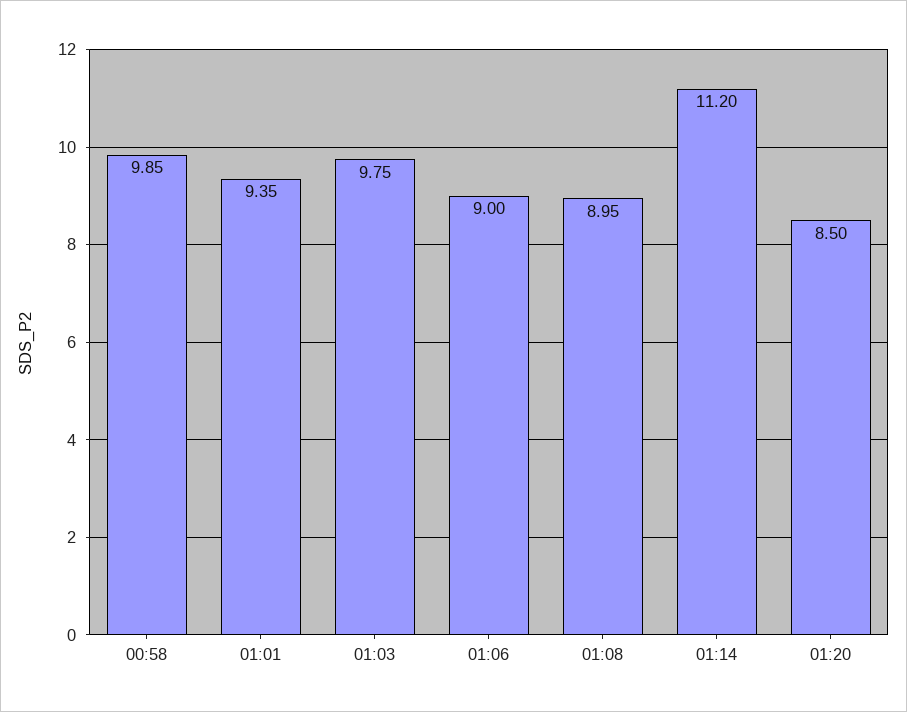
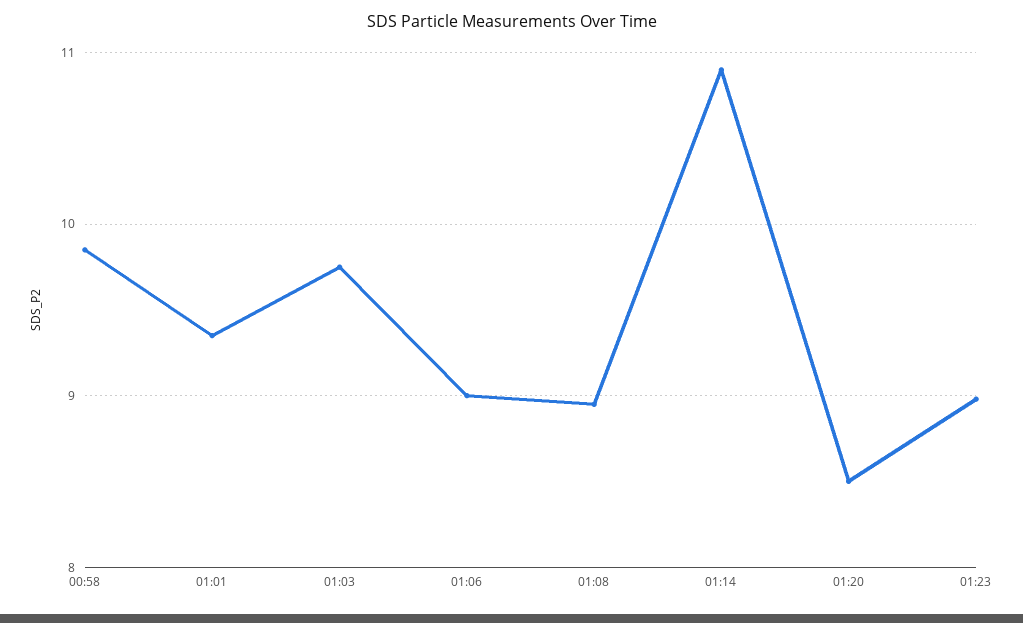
01:14: 11.2 -> 10.9
01:23: none -> 9

